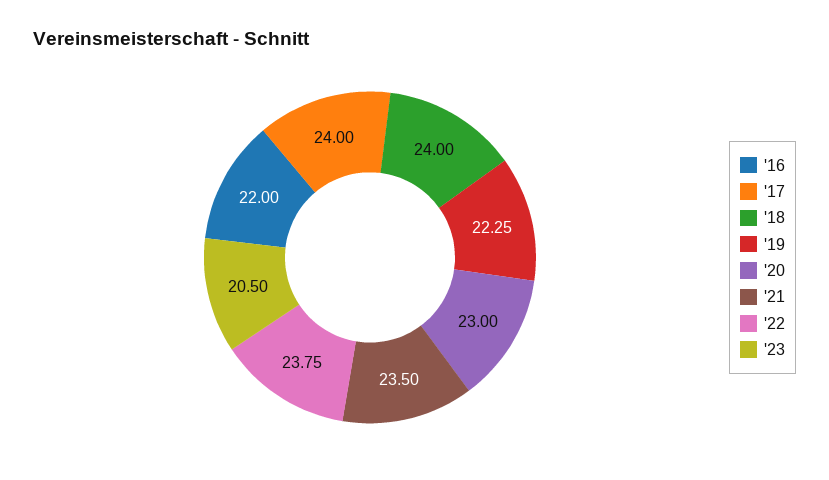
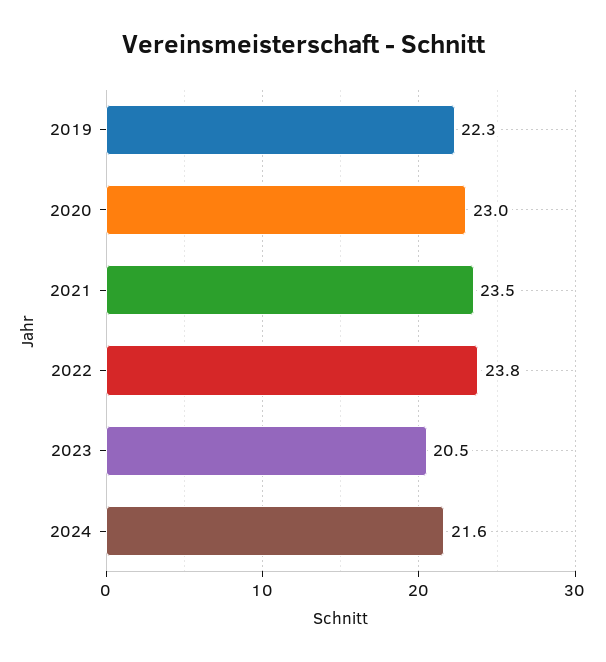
'16: 22 -> none
'17: 24 -> none
'18: 24 -> none
2024: none -> 21.6

